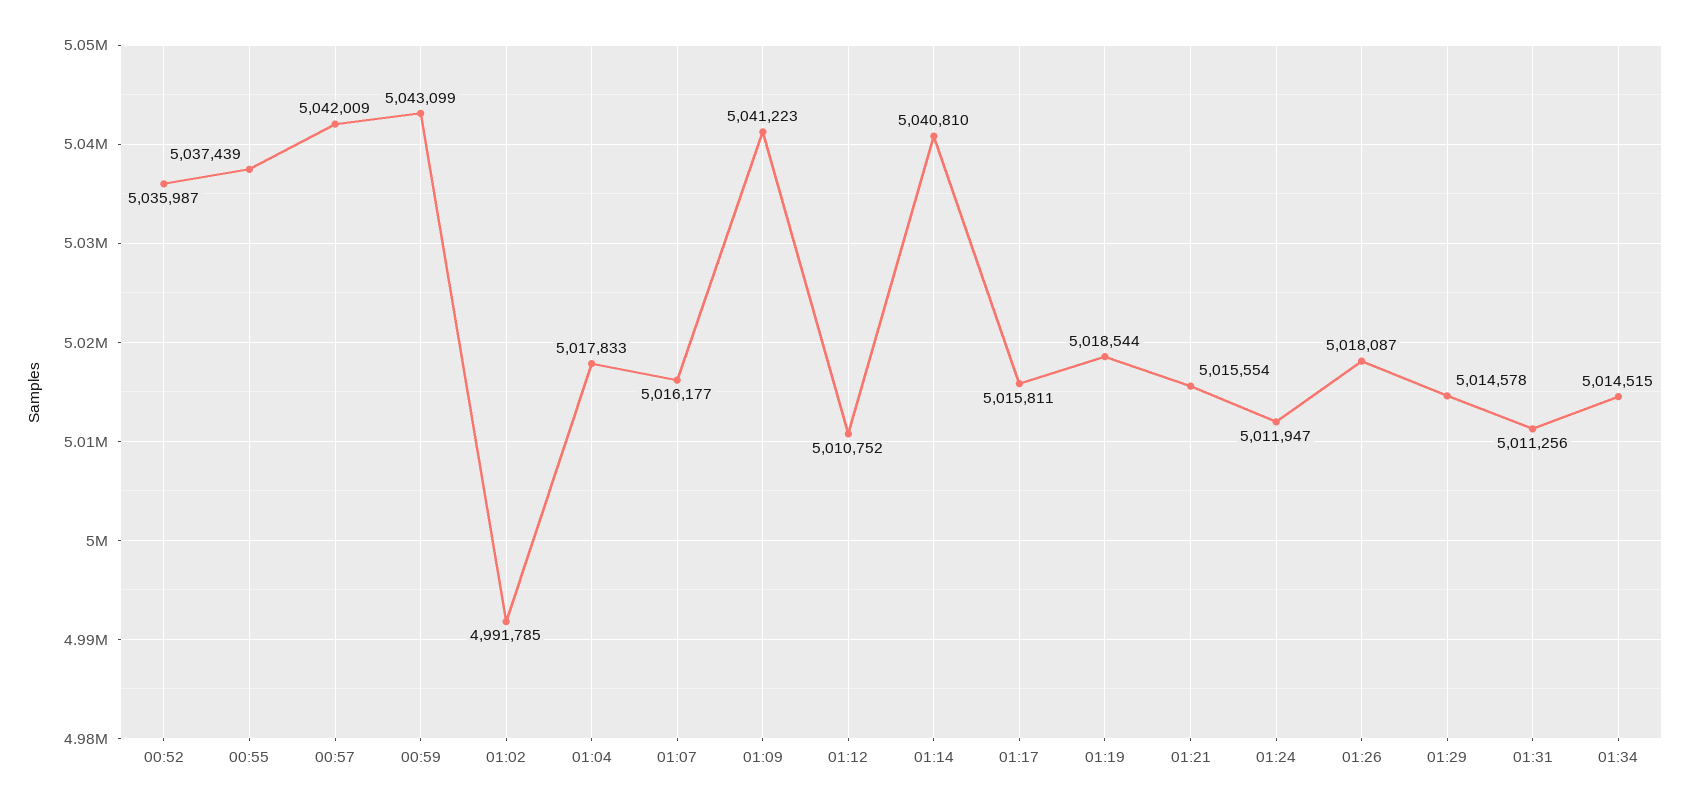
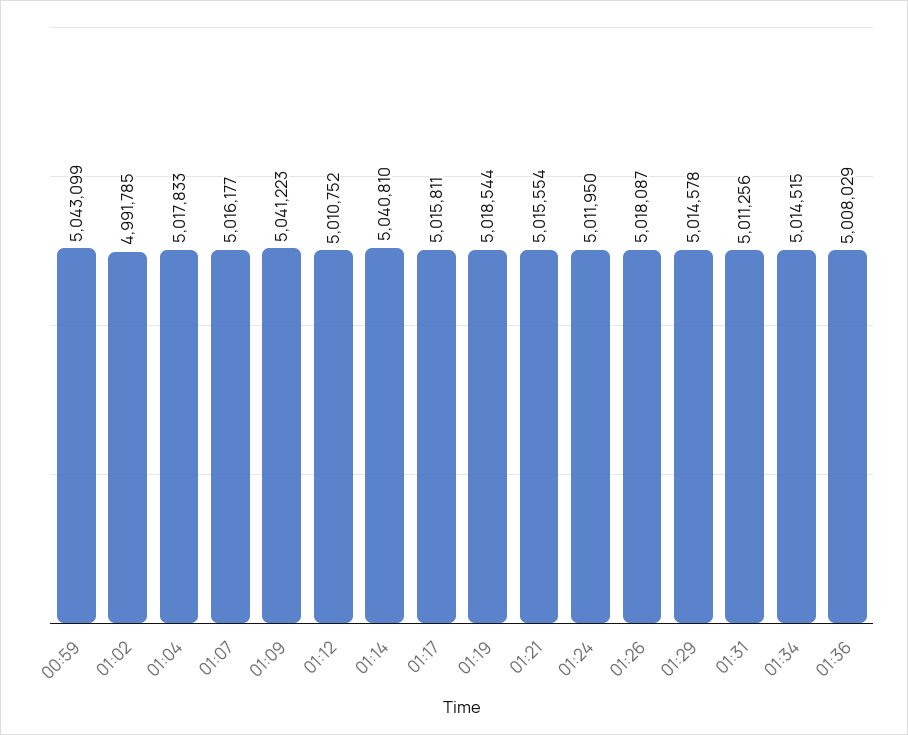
00:52: 5035987 -> none
00:55: 5037439 -> none
00:57: 5042009 -> none
01:24: 5011947 -> 5011950
01:36: none -> 5008029

